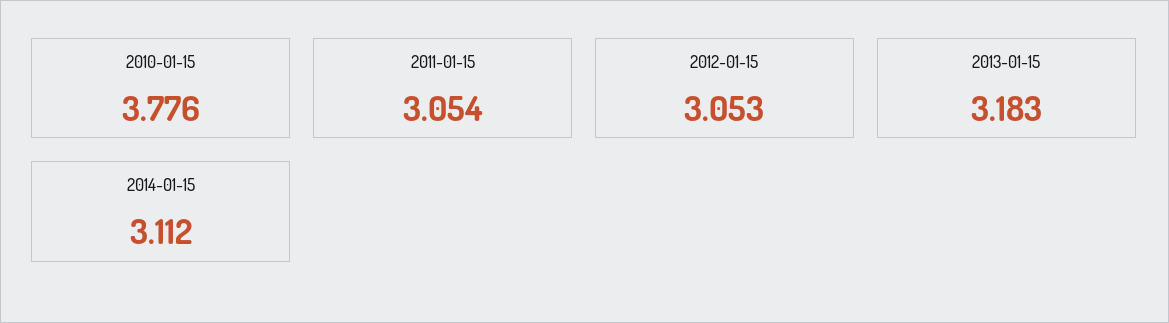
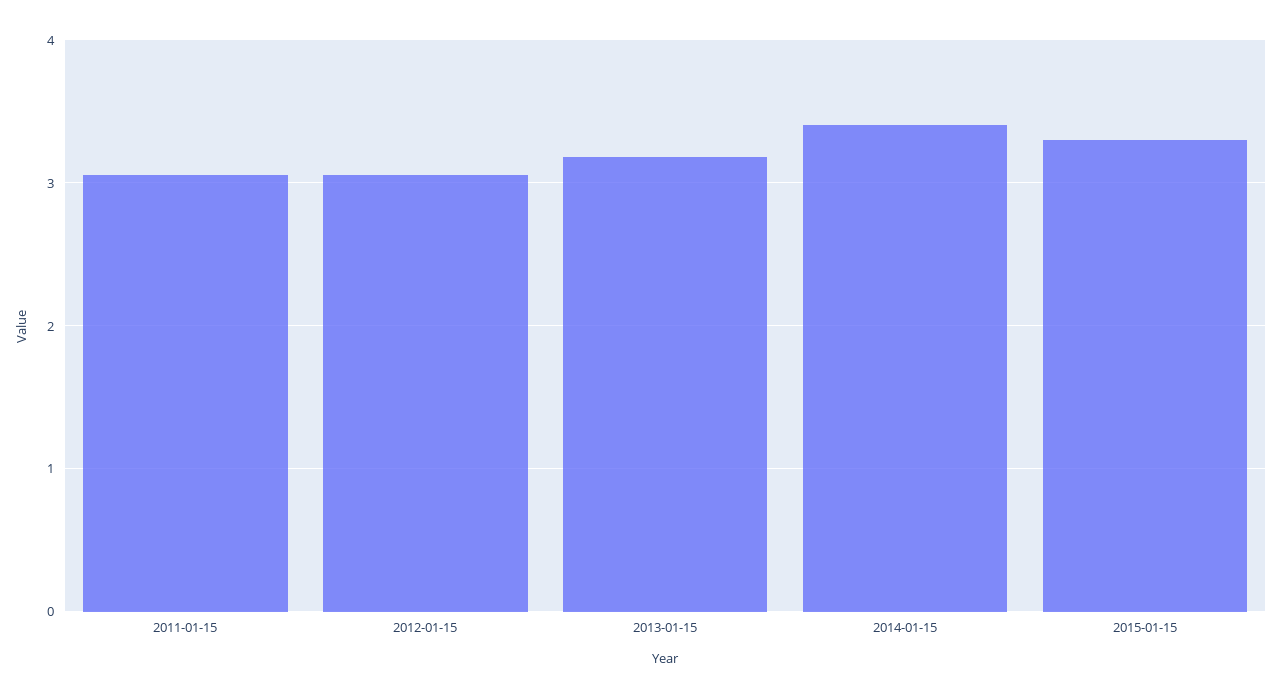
2010-01-15: 3.776 -> none
2014-01-15: 3.112 -> 3.4
2015-01-15: none -> 3.3

